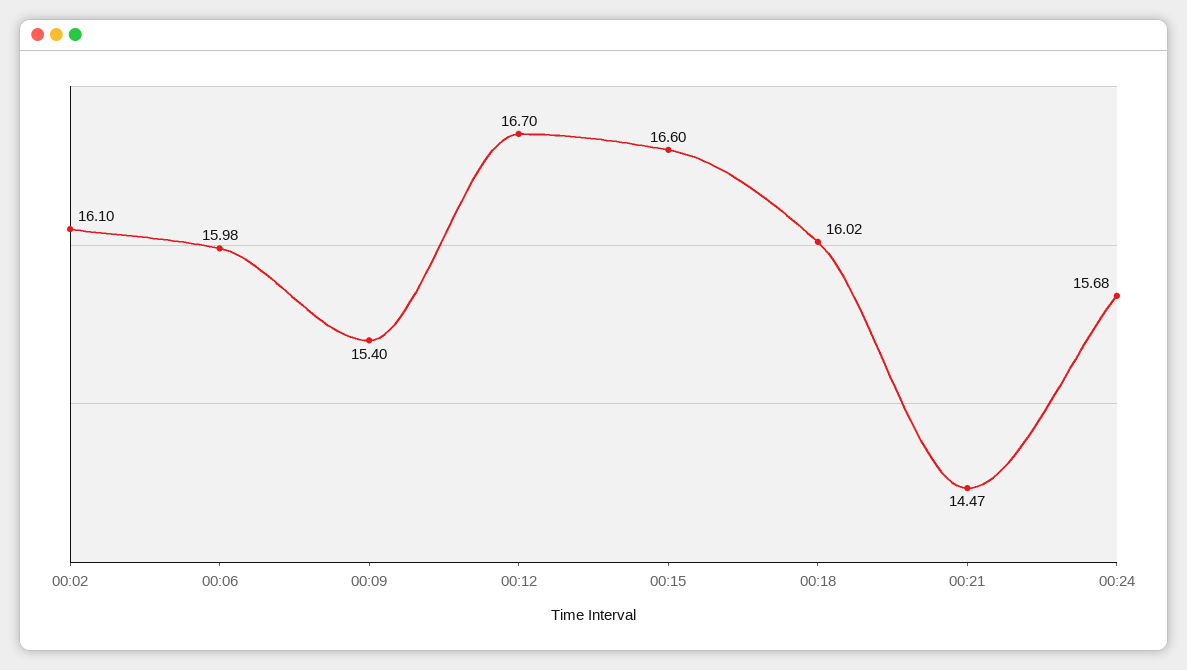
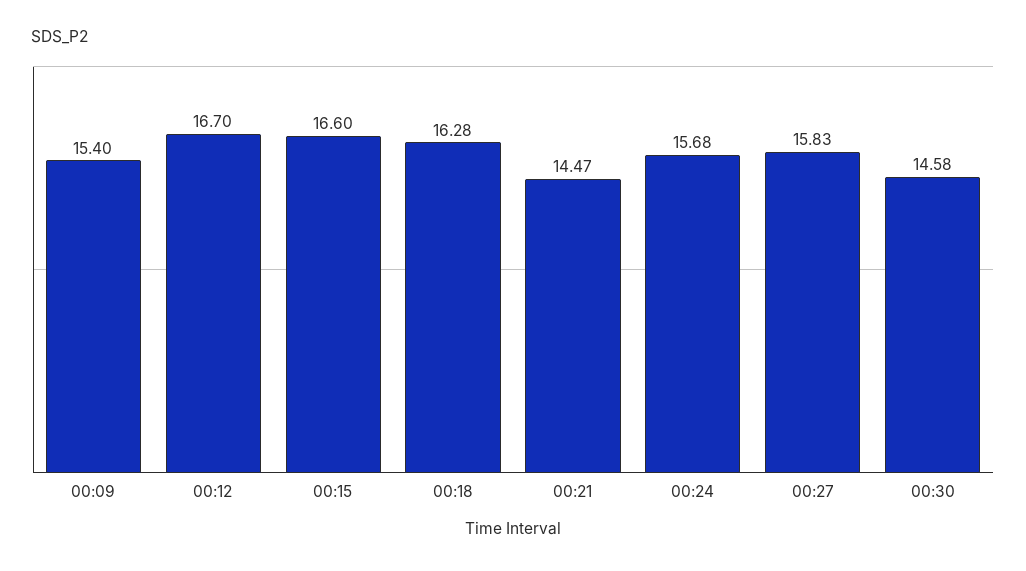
00:02: 16.1 -> none
00:06: 15.98 -> none
00:18: 16.02 -> 16.28
00:27: none -> 15.83
00:30: none -> 14.58

